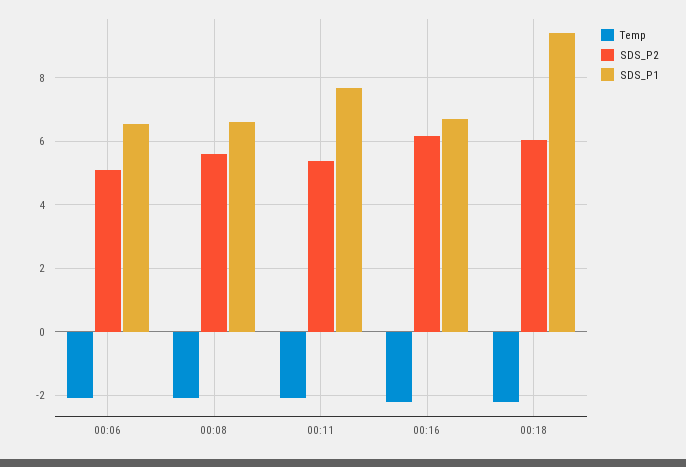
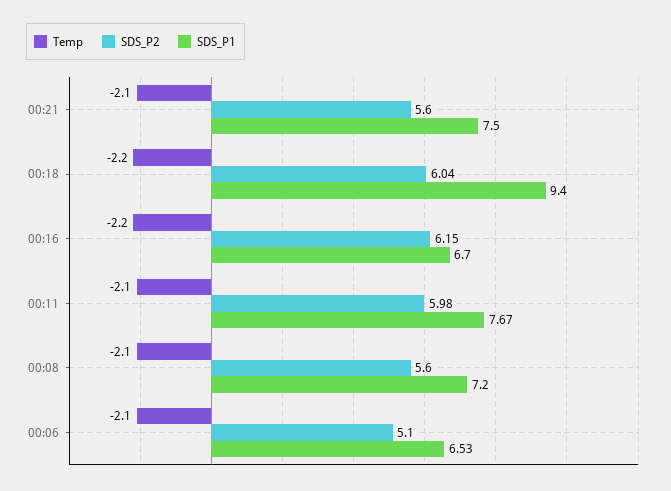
SDS_P1, 00:08: 6.6 -> 7.2
SDS_P2, 00:11: 5.4 -> 5.98
Temp, 00:21: none -> -2.1
SDS_P2, 00:21: none -> 5.6
SDS_P1, 00:21: none -> 7.5

